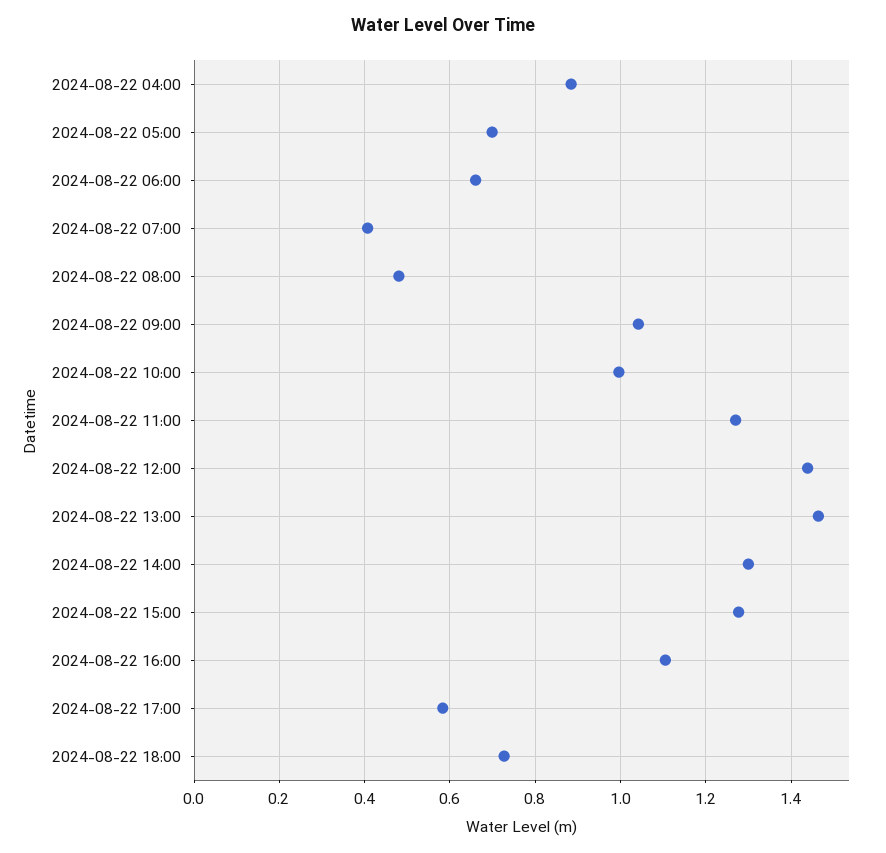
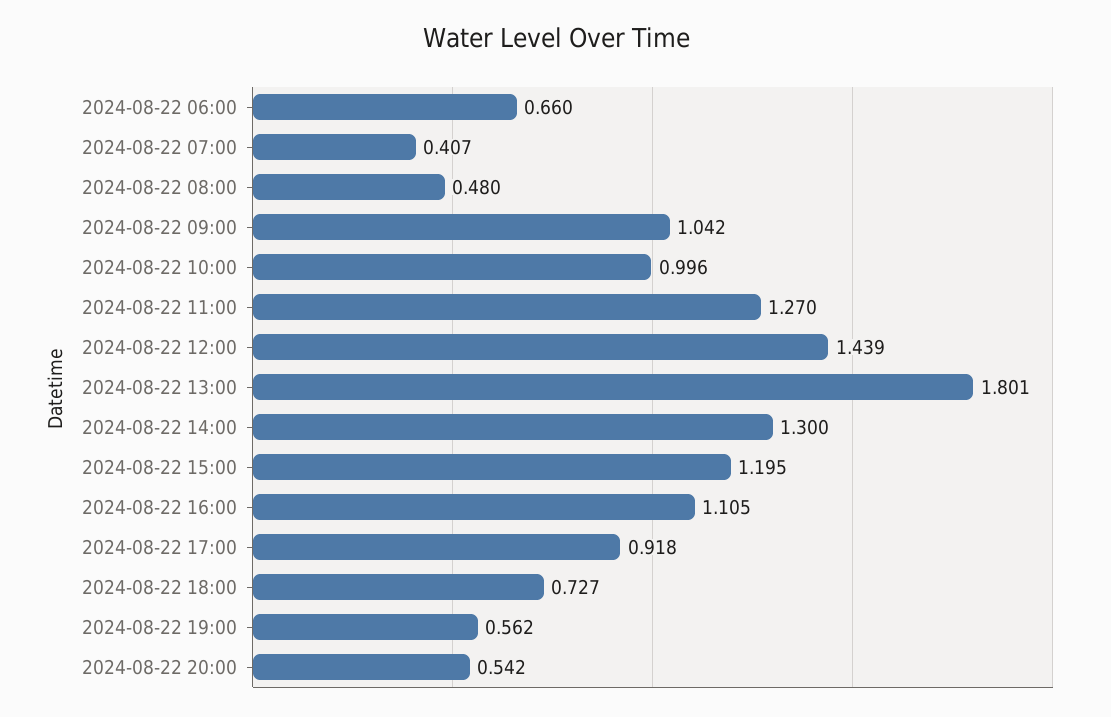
2024-08-22 04:00: 0.88 -> none
2024-08-22 05:00: 0.7 -> none
2024-08-22 13:00: 1.46 -> 1.801
2024-08-22 15:00: 1.28 -> 1.195
2024-08-22 17:00: 0.58 -> 0.918
2024-08-22 19:00: none -> 0.562
2024-08-22 20:00: none -> 0.542

